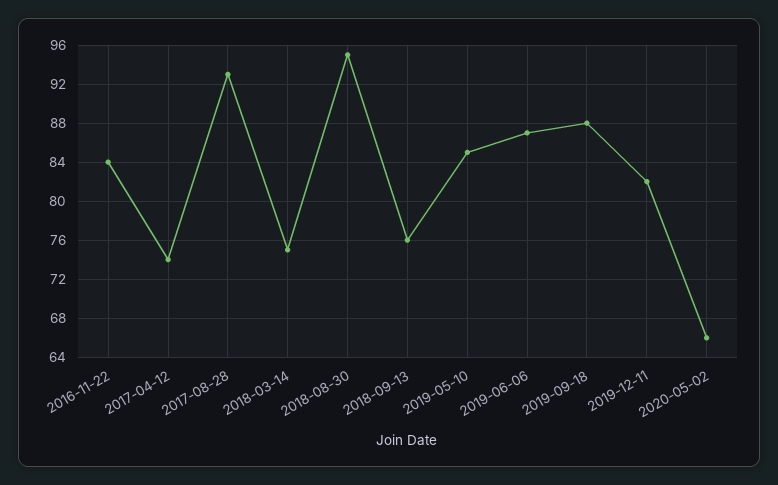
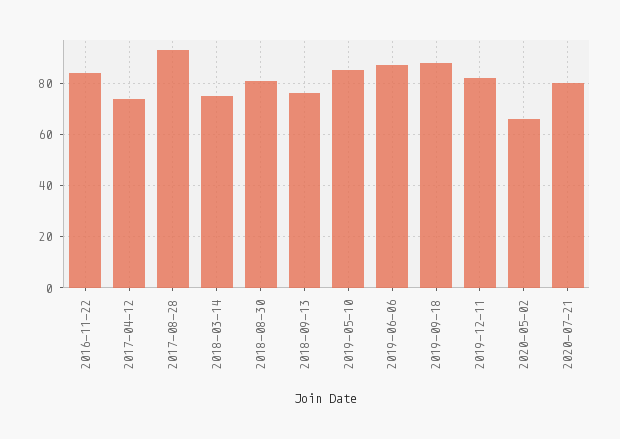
2018-08-30: 95 -> 80
2020-07-21: none -> 80

